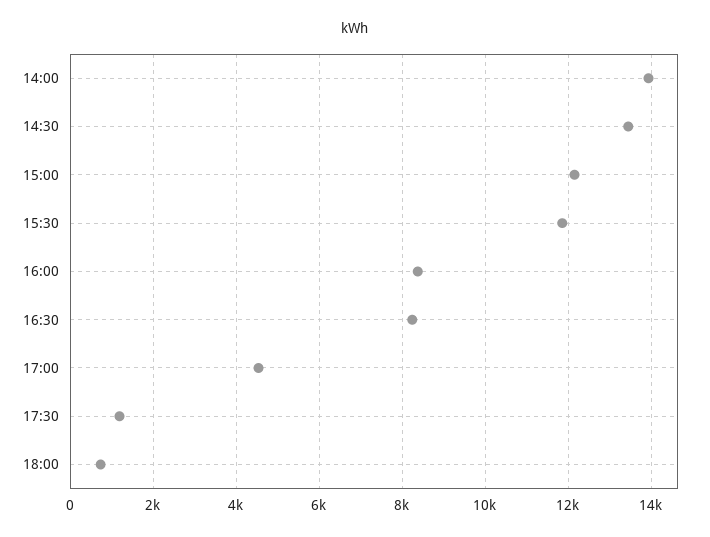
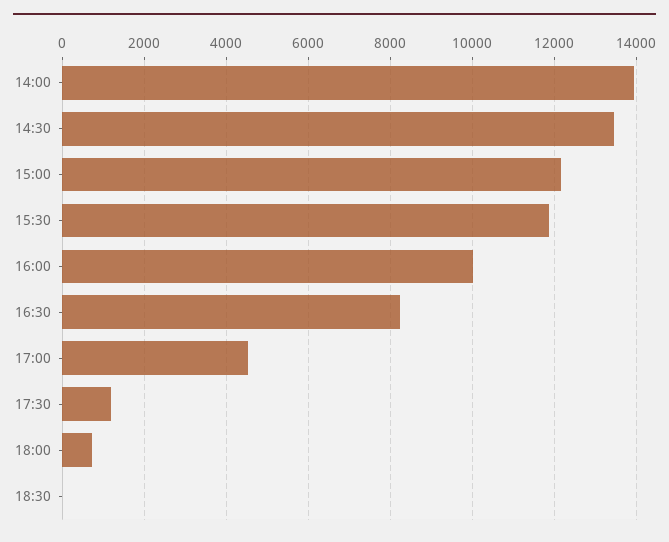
16:00: 8400 -> 10000
18:30: none -> 0

